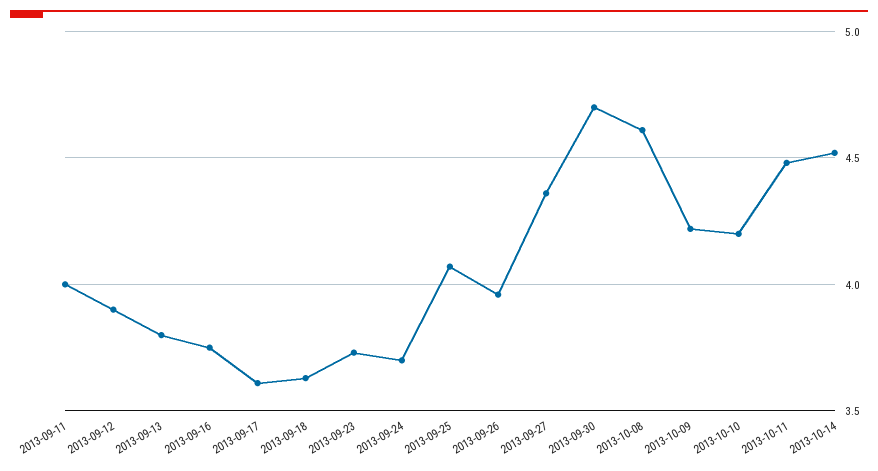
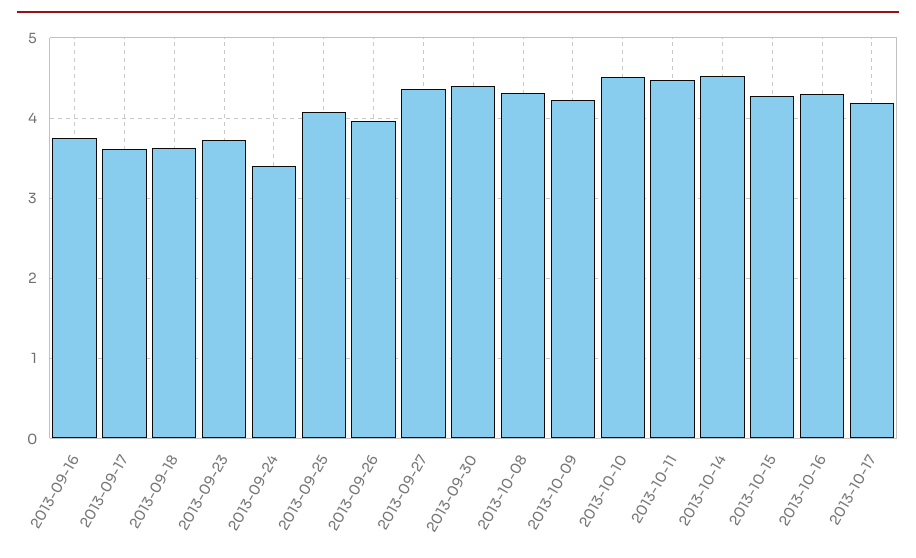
2013-09-11: 4 -> none
2013-09-12: 3.9 -> none
2013-09-13: 3.8 -> none
2013-09-24: 3.7 -> 3.4
2013-09-30: 4.7 -> 4.4
2013-10-08: 4.6 -> 4.3
2013-10-10: 4.2 -> 4.5
2013-10-15: none -> 4.3
2013-10-16: none -> 4.3
2013-10-17: none -> 4.2

